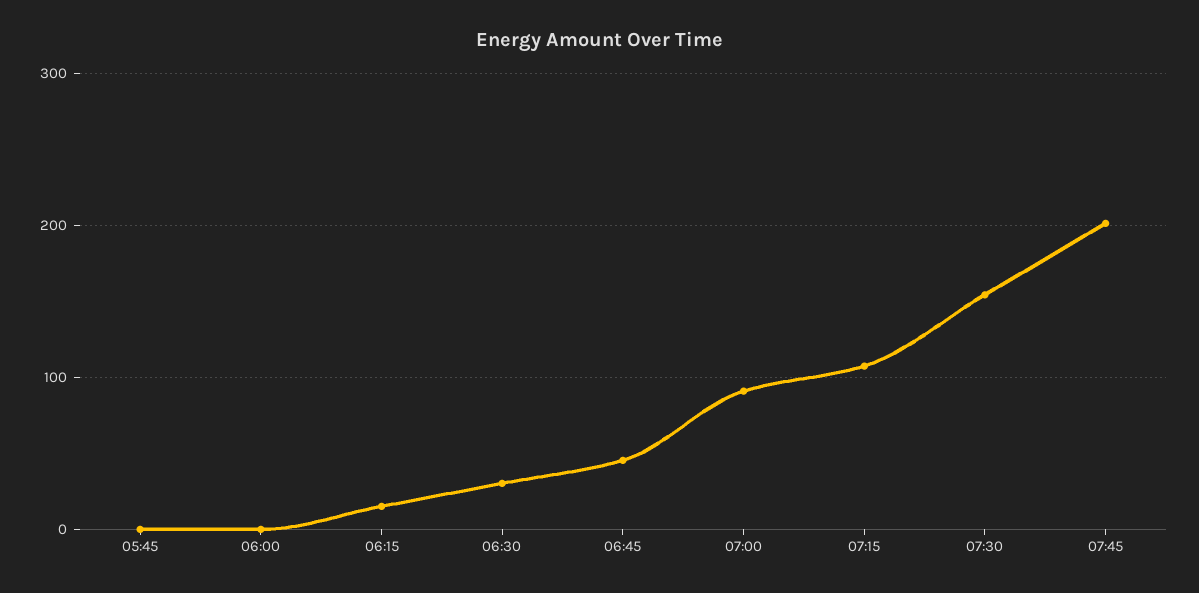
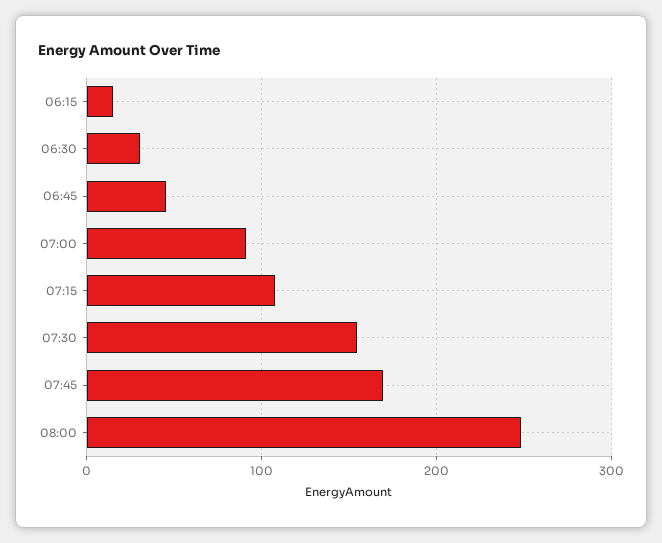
05:45: 0 -> none
06:00: 0 -> none
07:45: 200 -> 170
08:00: none -> 250

